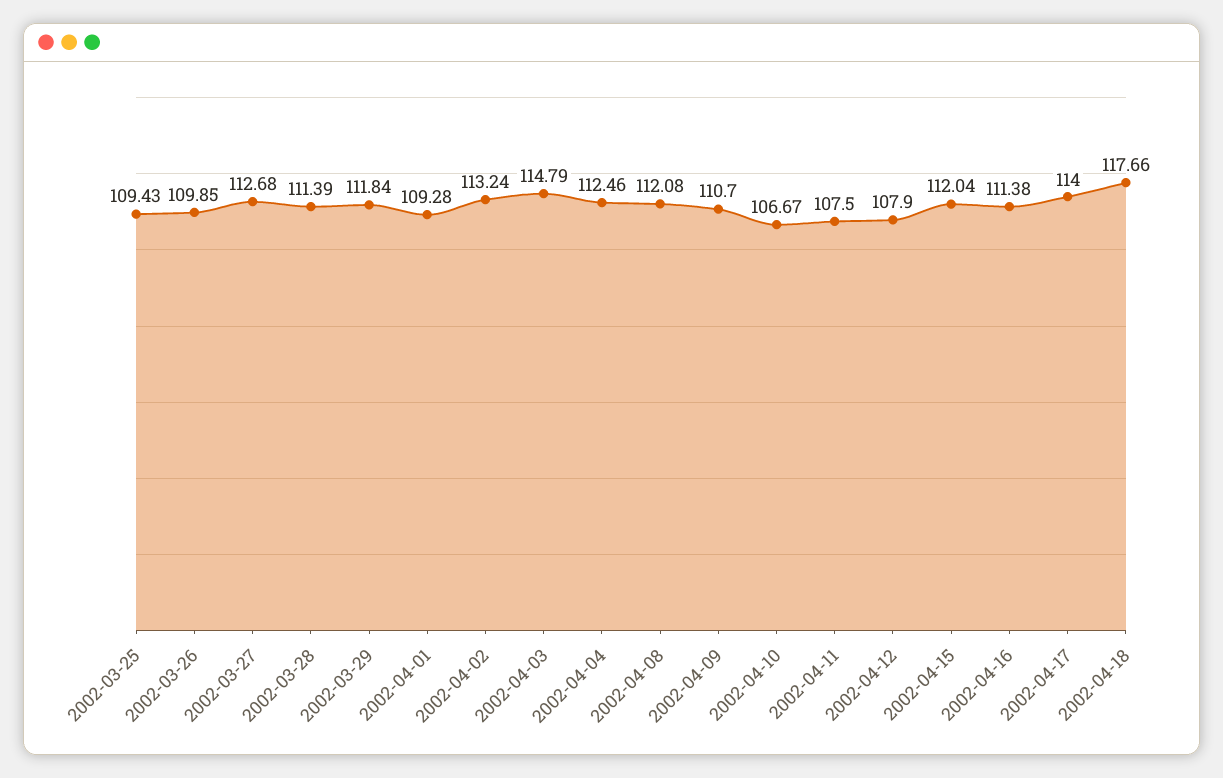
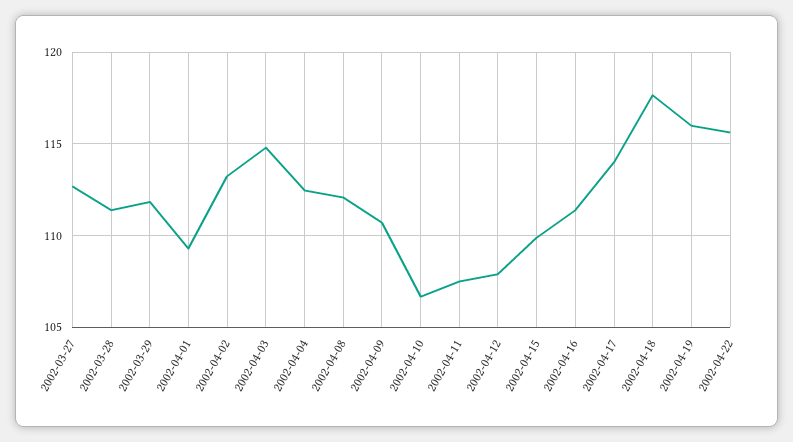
2002-03-25: 109.43 -> none
2002-03-26: 109.85 -> none
2002-04-15: 112.04 -> 110
2002-04-19: none -> 116
2002-04-22: none -> 115.5

